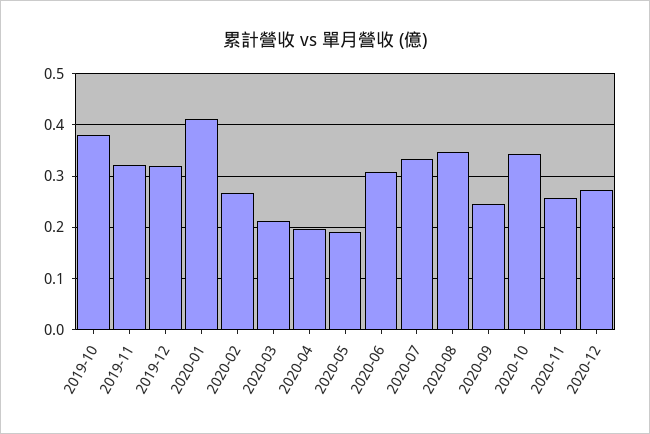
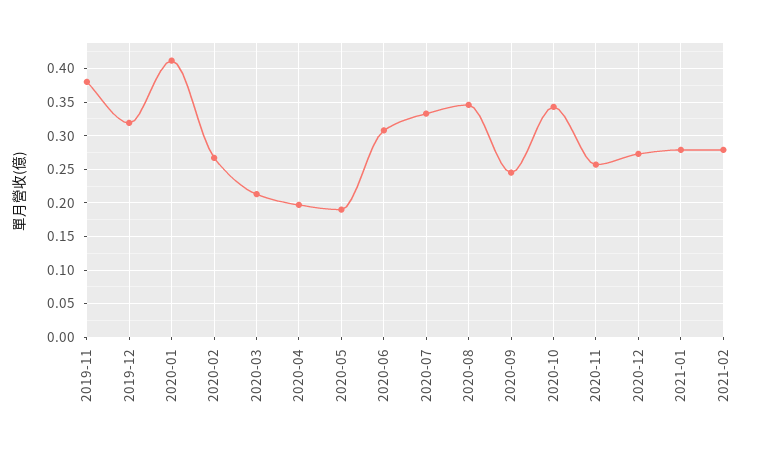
2019-10: 0.38 -> none
2019-11: 0.32 -> 0.38
2021-01: none -> 0.28
2021-02: none -> 0.28

